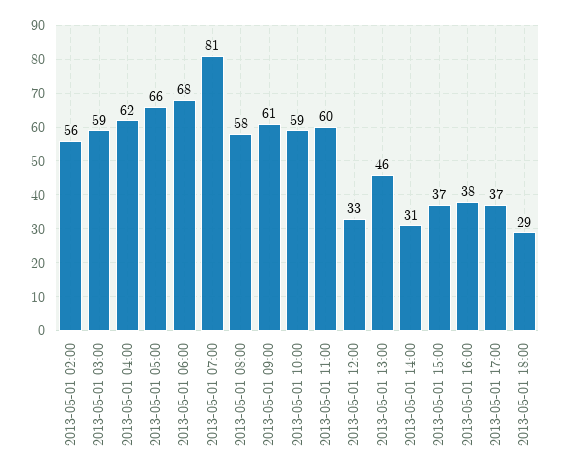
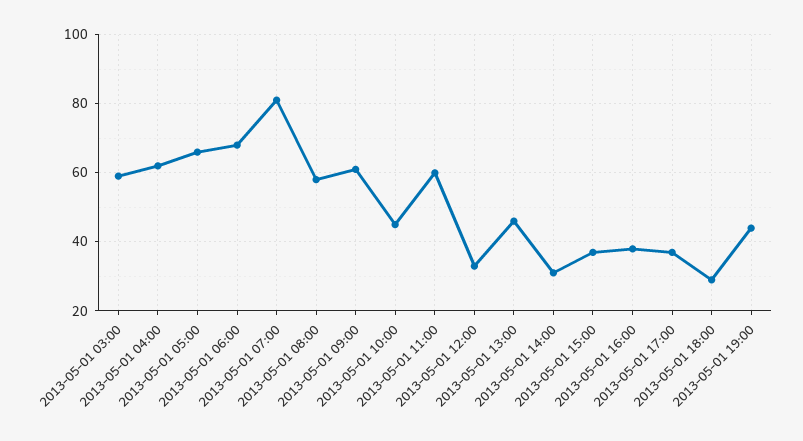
2013-05-01 02:00: 56 -> none
2013-05-01 10:00: 59 -> 45
2013-05-01 19:00: none -> 45

